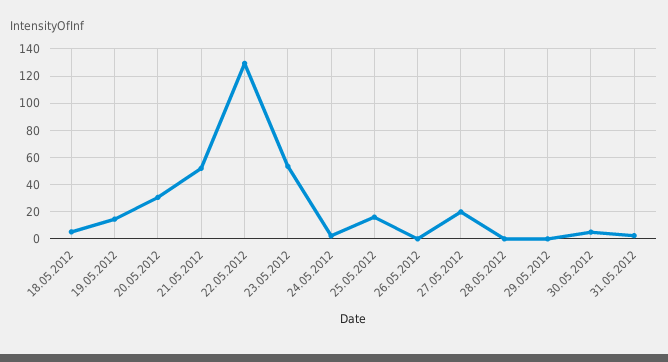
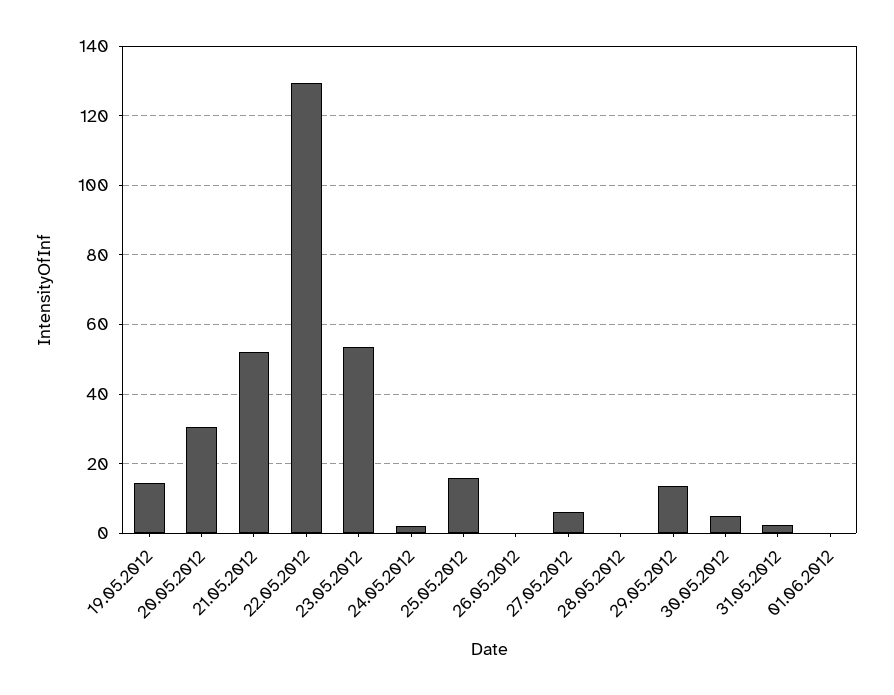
18.05.2012: 5 -> none
27.05.2012: 20 -> 6
29.05.2012: 0 -> 14
01.06.2012: none -> 0

